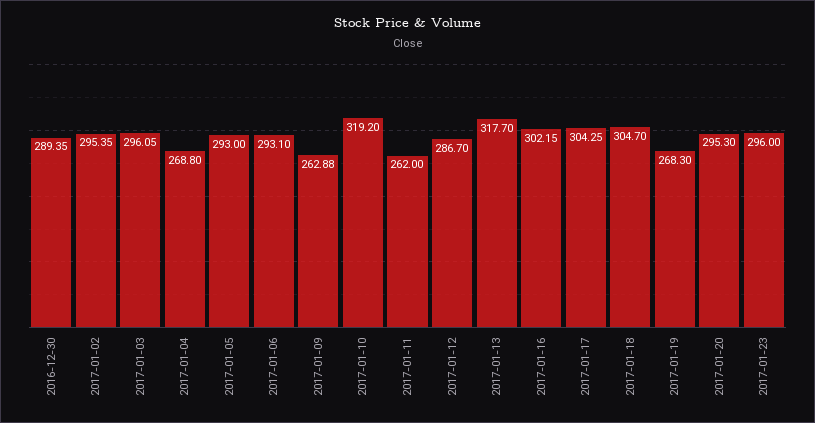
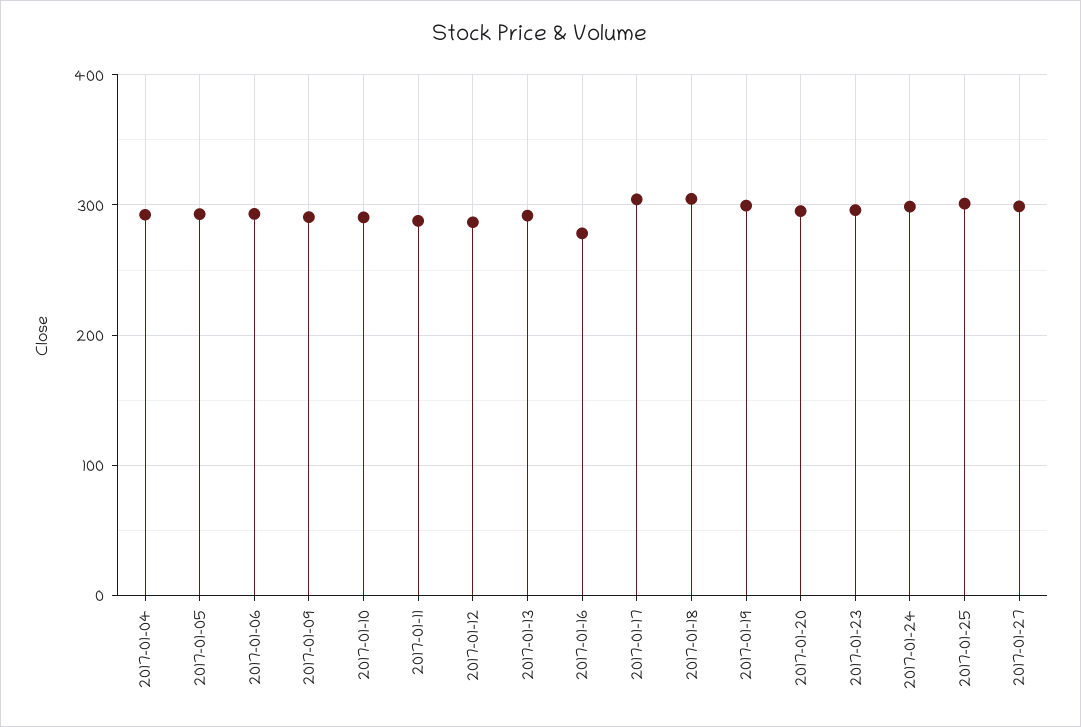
2016-12-30: 289.35 -> none
2017-01-02: 295.35 -> none
2017-01-03: 296.05 -> none
2017-01-04: 268.8 -> 290
2017-01-09: 262.88 -> 290
2017-01-10: 319.2 -> 290
2017-01-11: 262 -> 290
2017-01-13: 317.7 -> 290
2017-01-16: 302.15 -> 280
2017-01-19: 268.3 -> 300
2017-01-24: none -> 300
2017-01-25: none -> 300
2017-01-27: none -> 300

